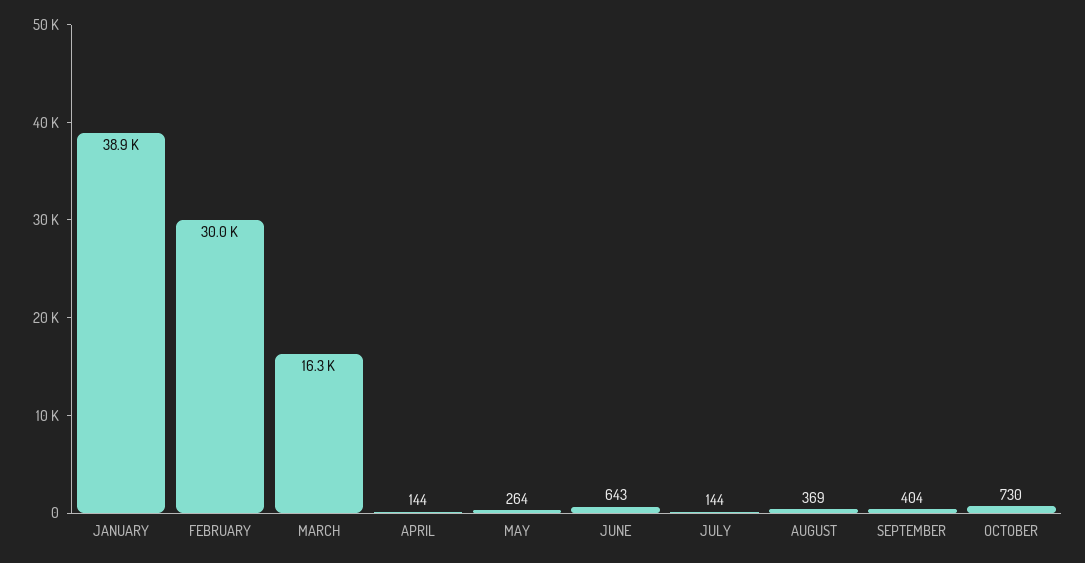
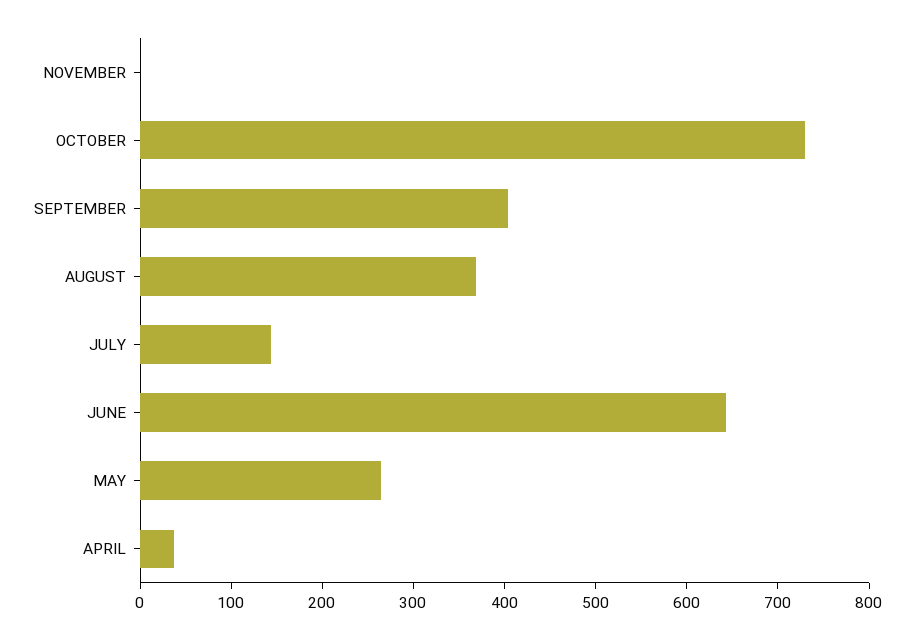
JANUARY: 38900 -> none
FEBRUARY: 30000 -> none
MARCH: 16300 -> none
APRIL: 144 -> 40
NOVEMBER: none -> 0

